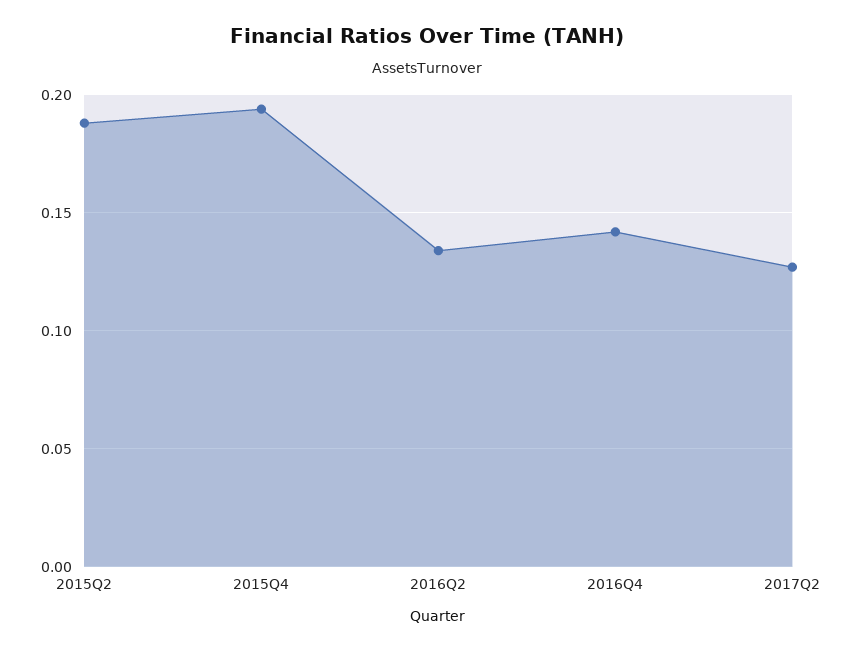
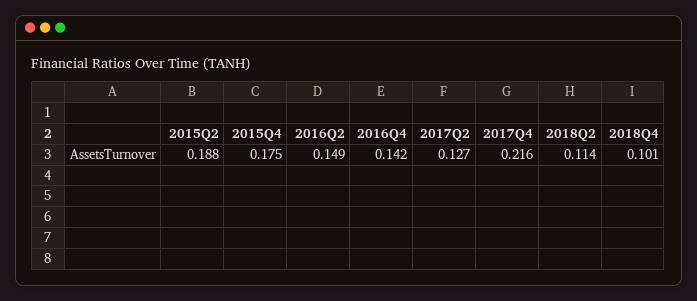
2015Q4: 0.195 -> 0.175
2016Q2: 0.135 -> 0.149
2017Q4: none -> 0.216
2018Q2: none -> 0.114
2018Q4: none -> 0.101

